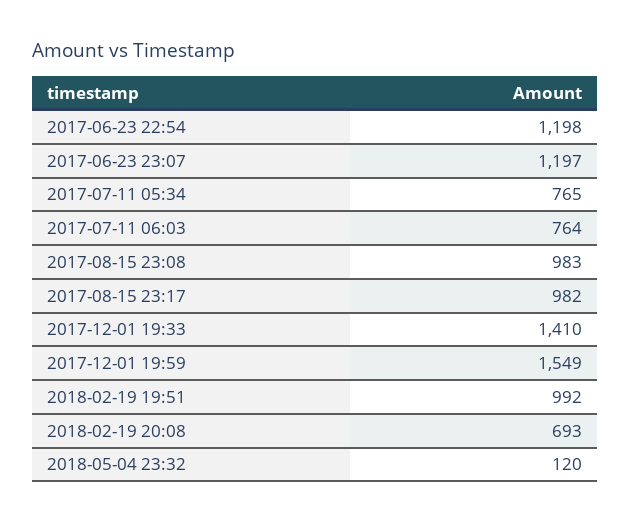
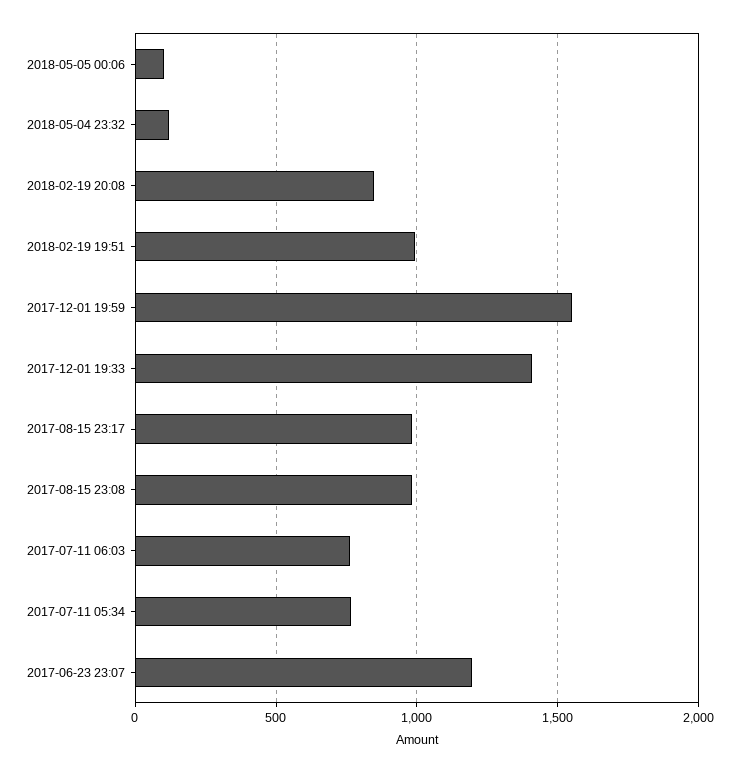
2017-06-23 22:54: 1198 -> none
2018-02-19 20:08: 693 -> 850
2018-05-05 00:06: none -> 100

